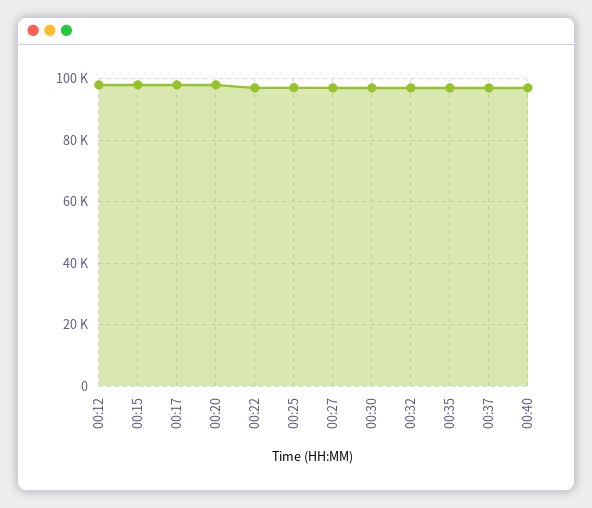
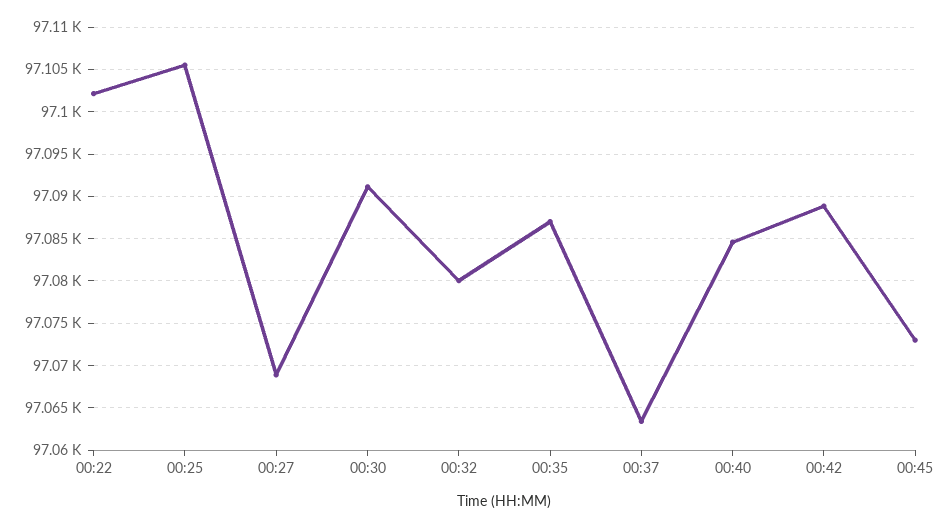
00:12: 98000 -> none
00:15: 98000 -> none
00:17: 98000 -> none
00:20: 98000 -> none
00:42: none -> 97089
00:45: none -> 97073

